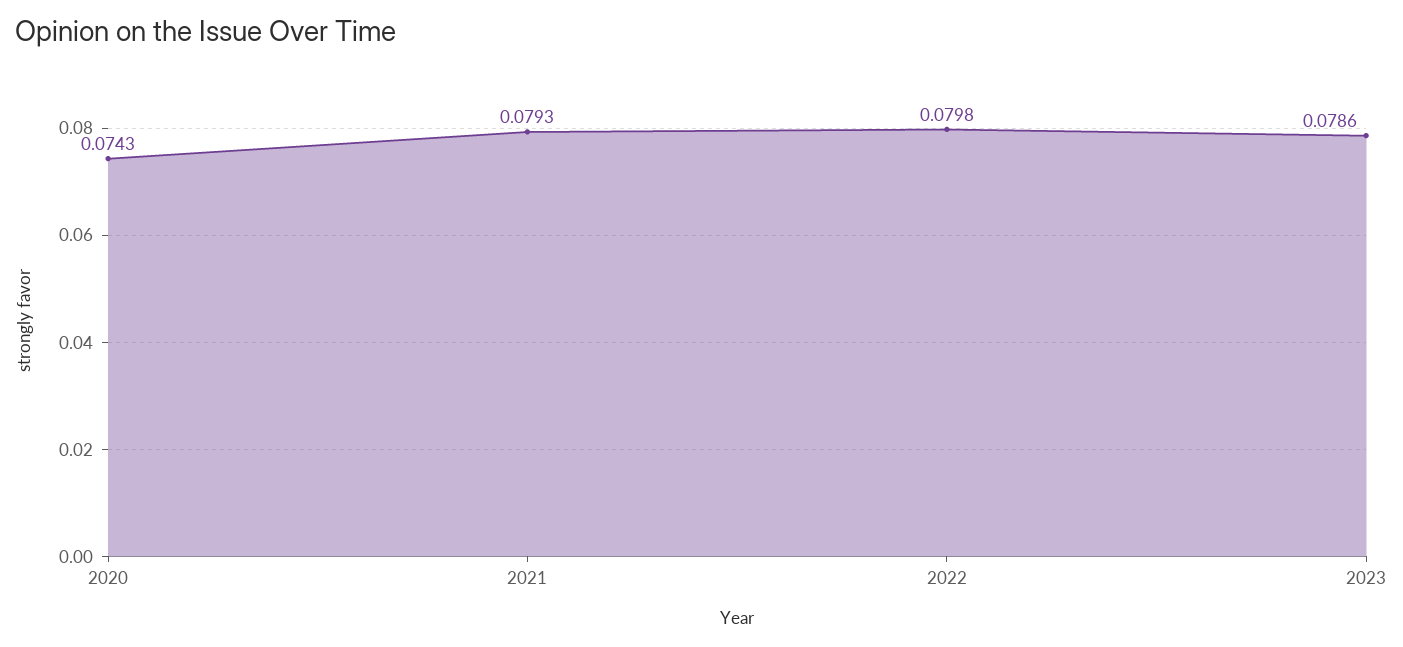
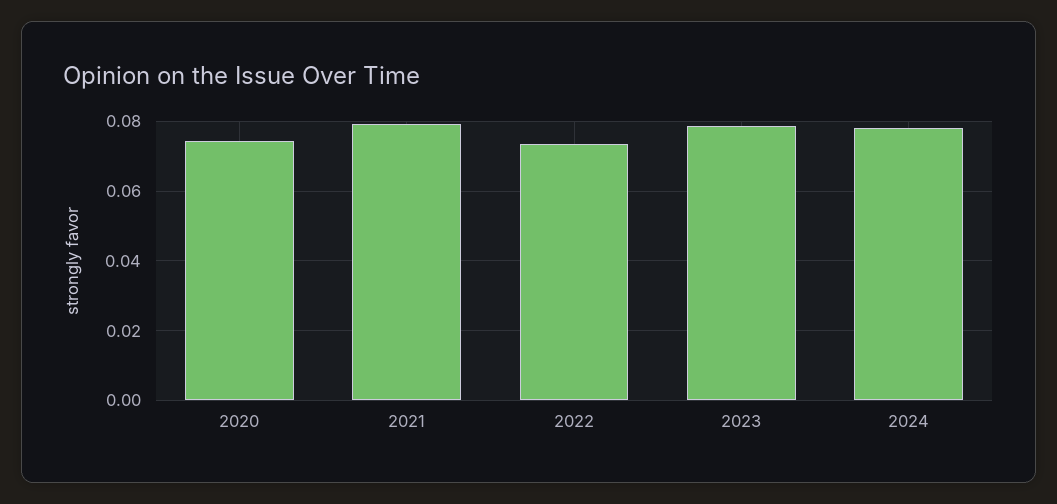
2022: 0.0798 -> 0.074
2024: none -> 0.078

